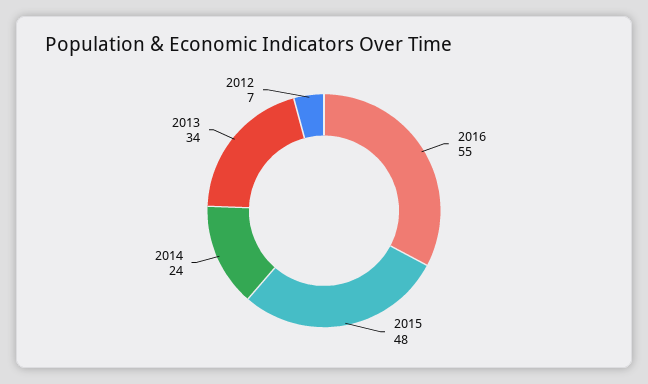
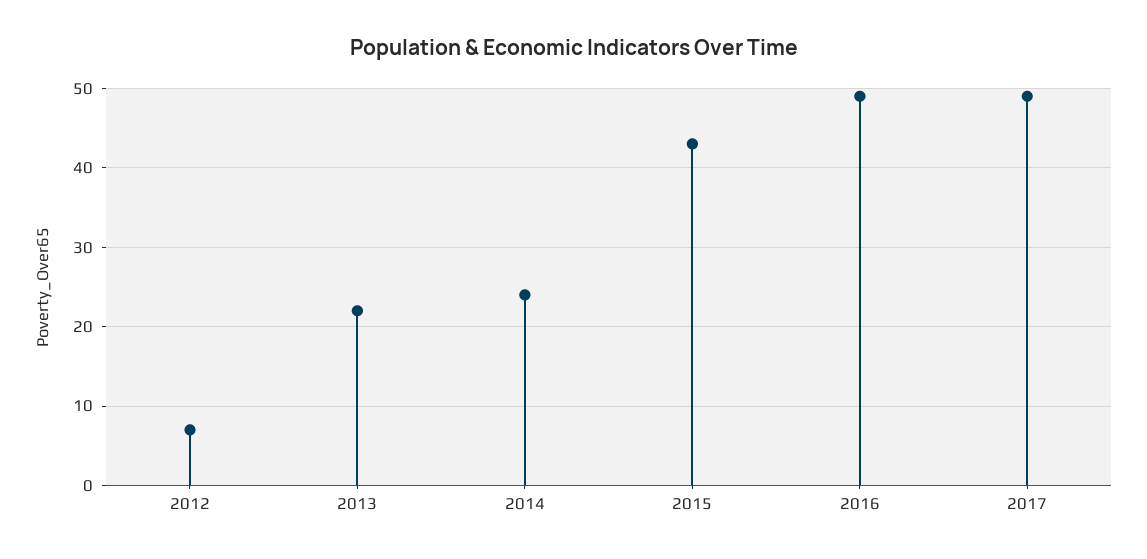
2016: 55 -> 49
2015: 48 -> 43
2013: 34 -> 22
2017: none -> 49

